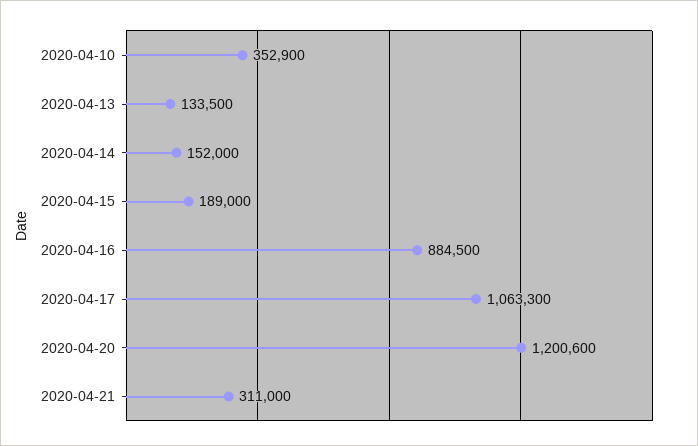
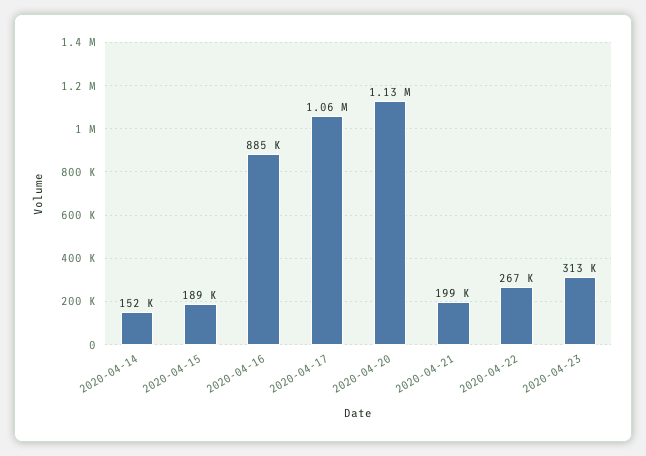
2020-04-10: 352900 -> none
2020-04-13: 133500 -> none
2020-04-20: 1200600 -> 1130000
2020-04-21: 311000 -> 199000
2020-04-22: none -> 267000
2020-04-23: none -> 313000

